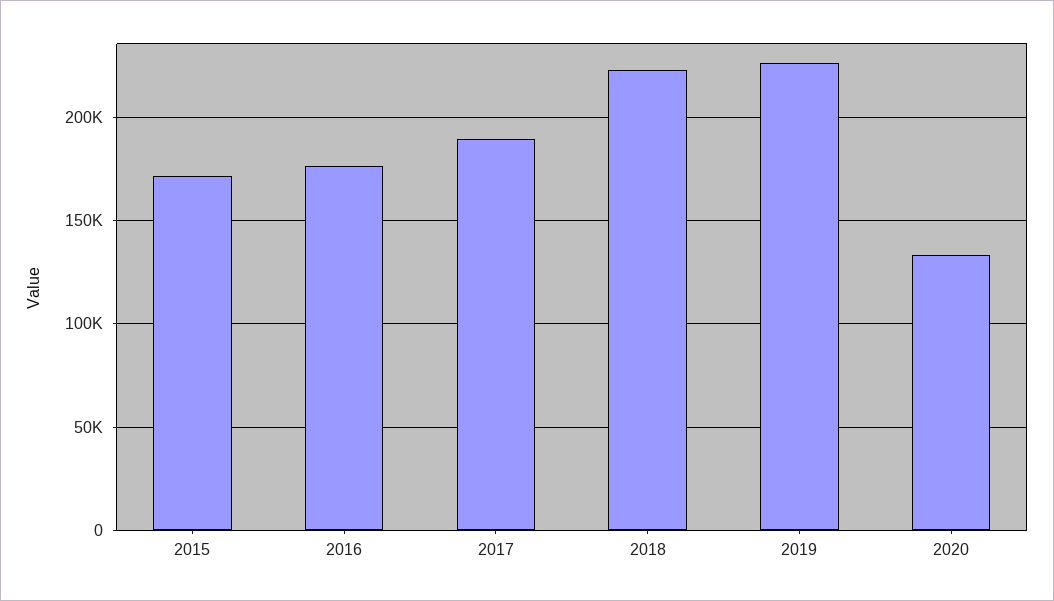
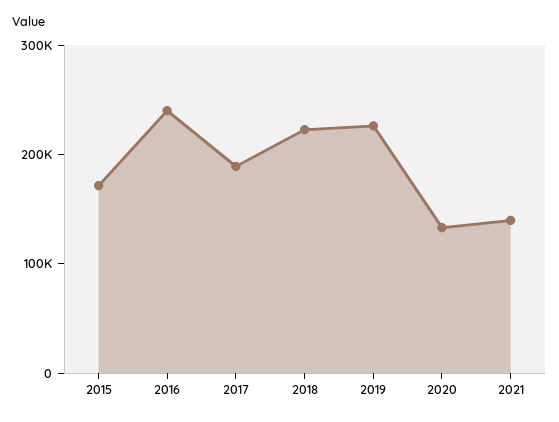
2016: 175000 -> 240000
2021: none -> 140000

